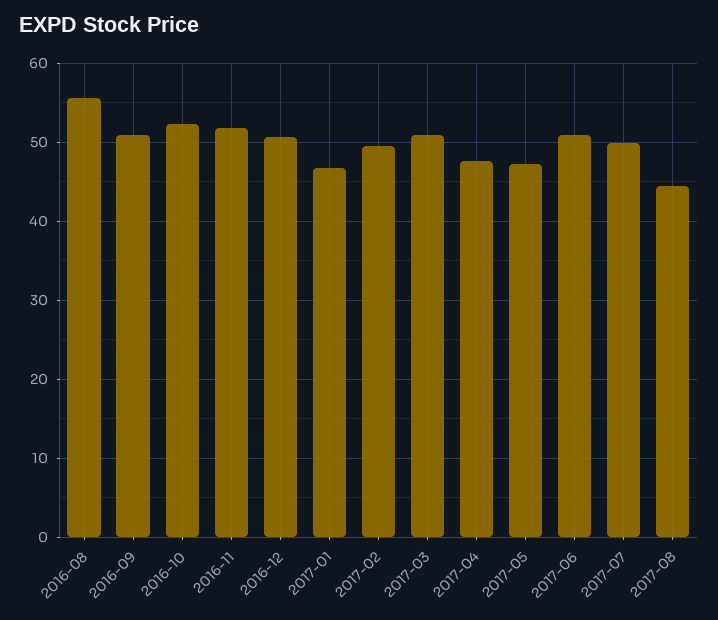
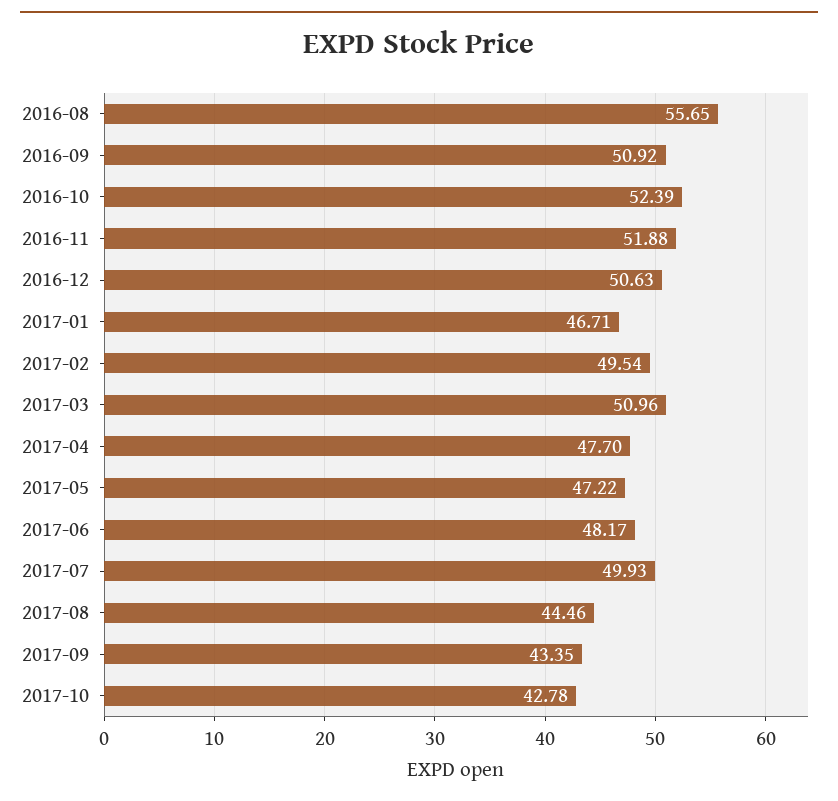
2017-06: 51 -> 48.17
2017-09: none -> 43.35
2017-10: none -> 42.78

